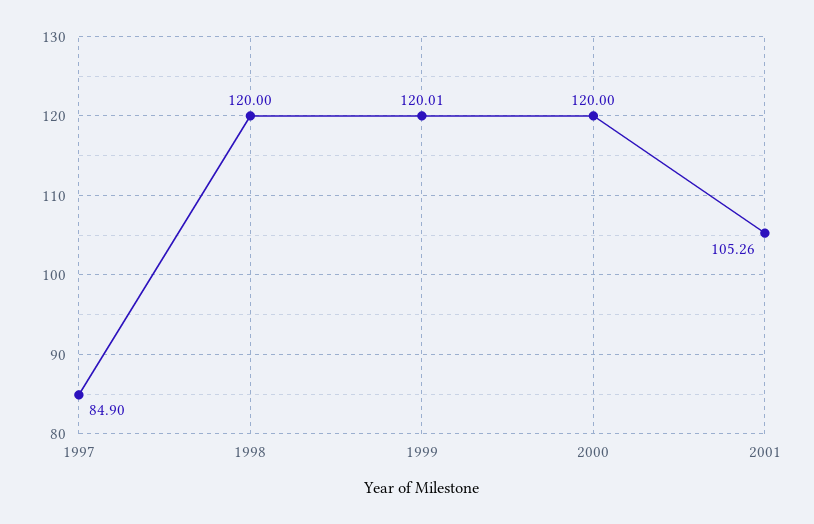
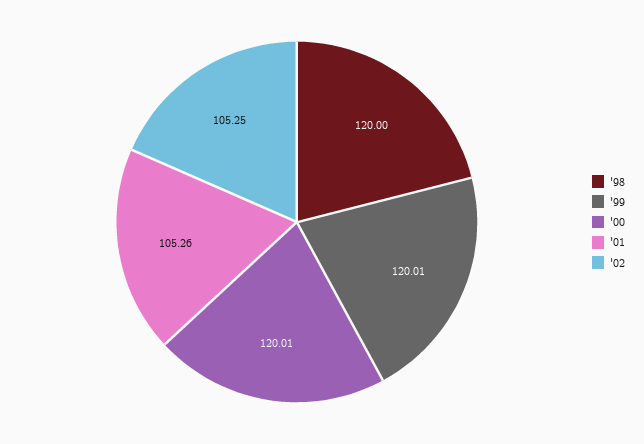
1997: 84.9 -> none
2000: 120 -> 120.01
'02: none -> 105.25

